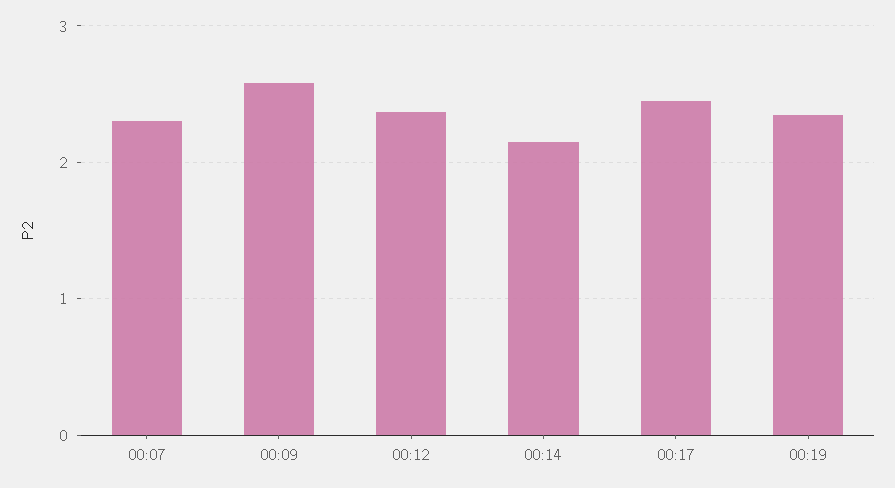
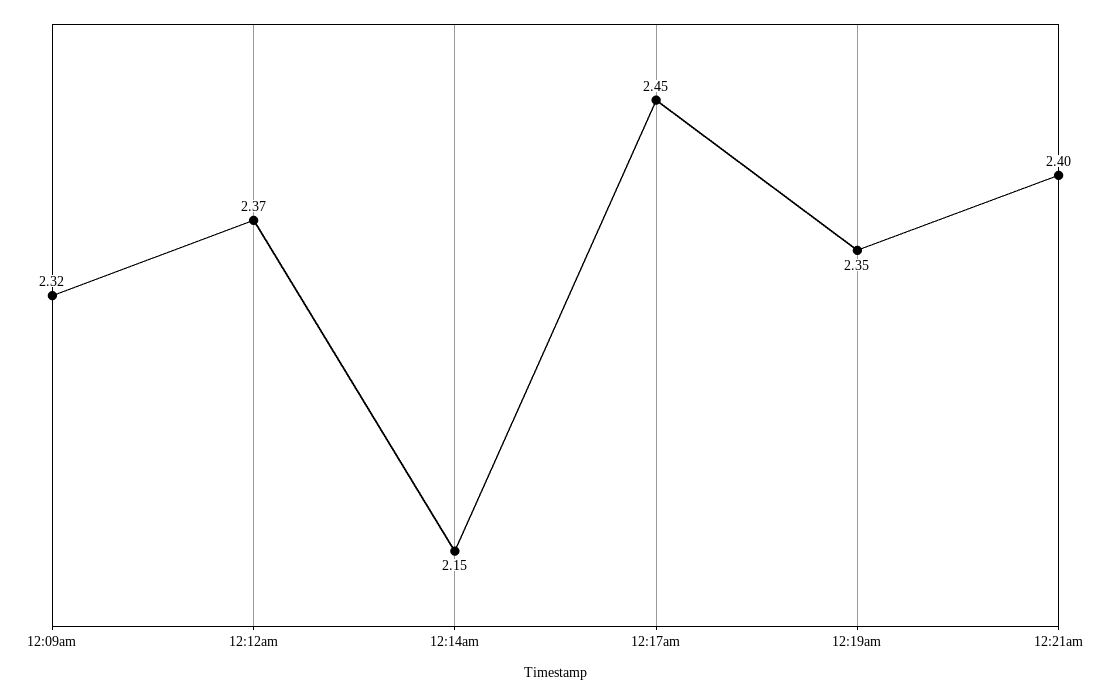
00:07: 2.3 -> none
00:09: 2.6 -> 2.32
12:21am: none -> 2.4

